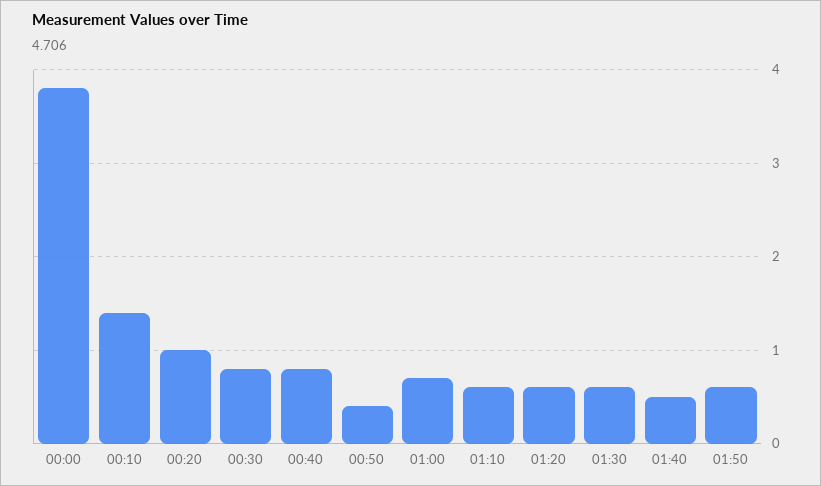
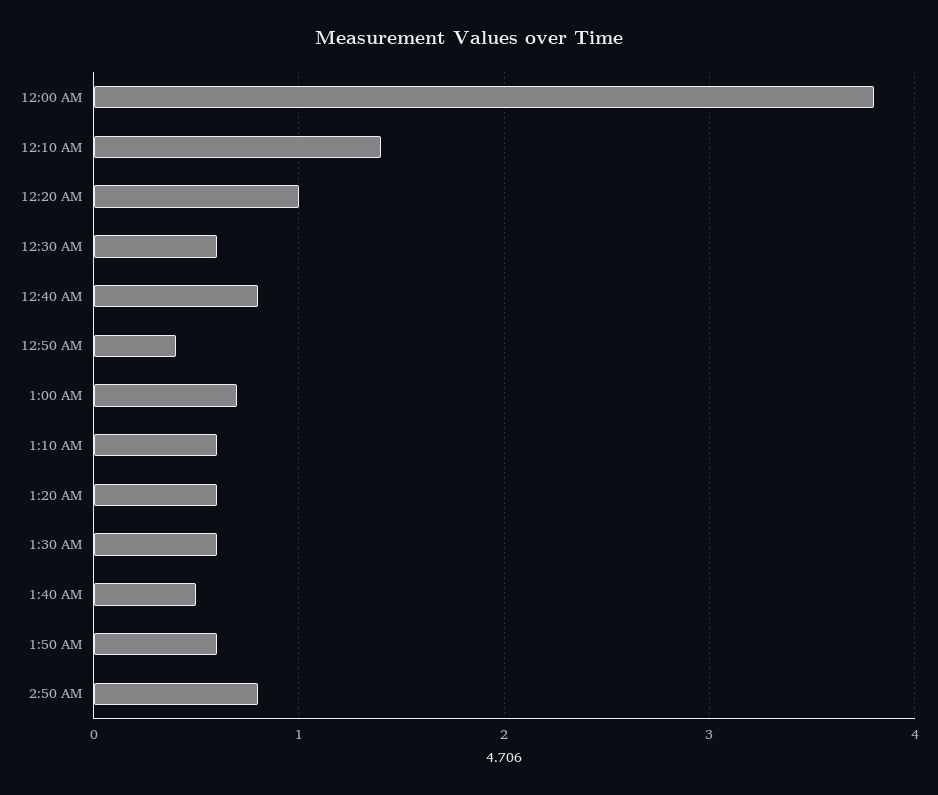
00:30: 0.8 -> 0.6
2:50 AM: none -> 0.8

